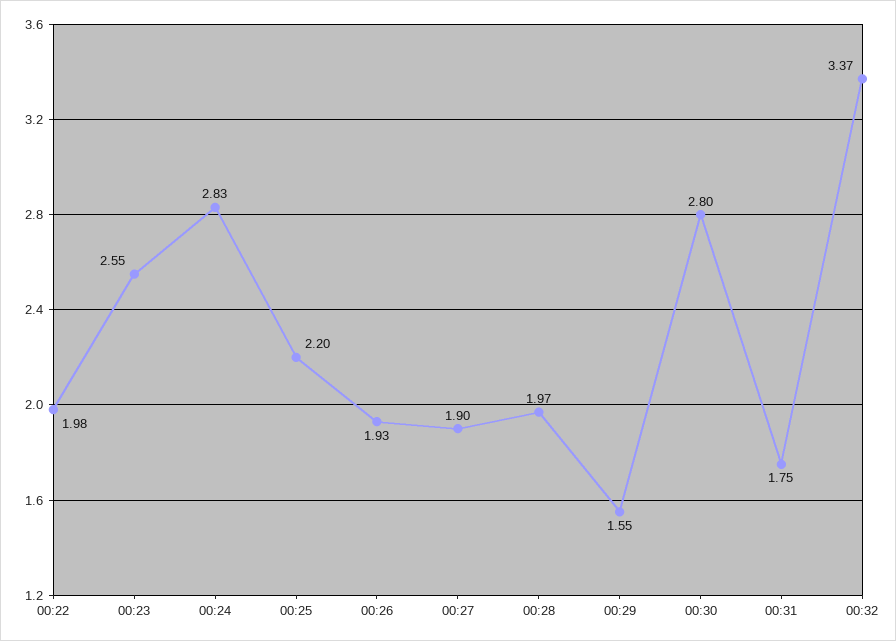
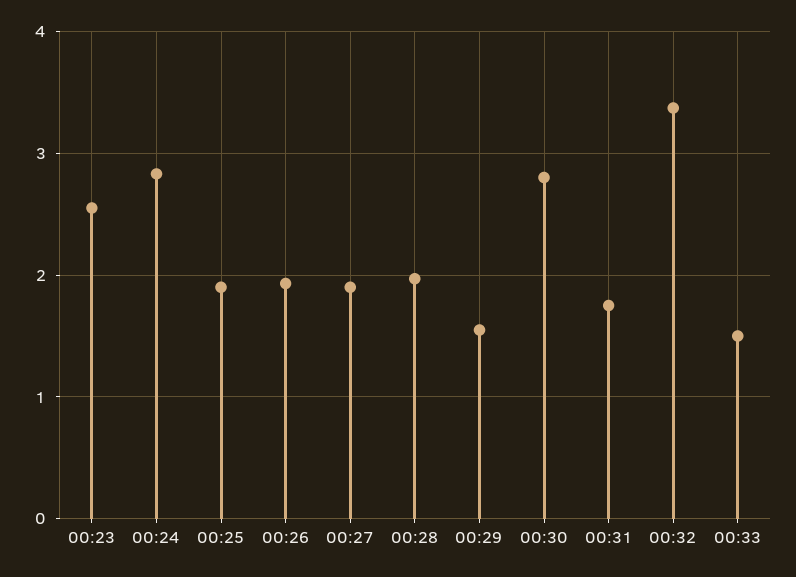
00:22: 1.98 -> none
00:25: 2.2 -> 1.9
00:33: none -> 1.5

